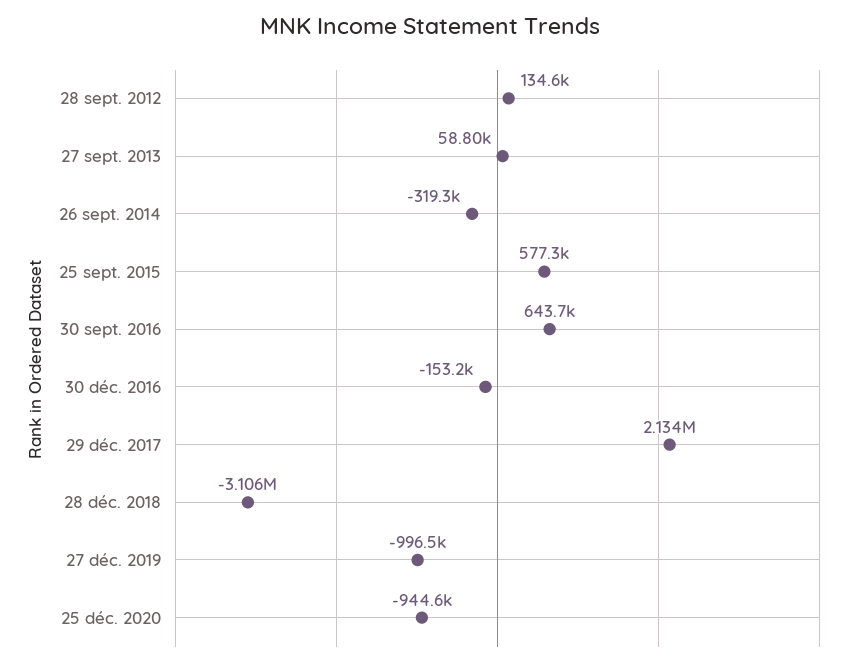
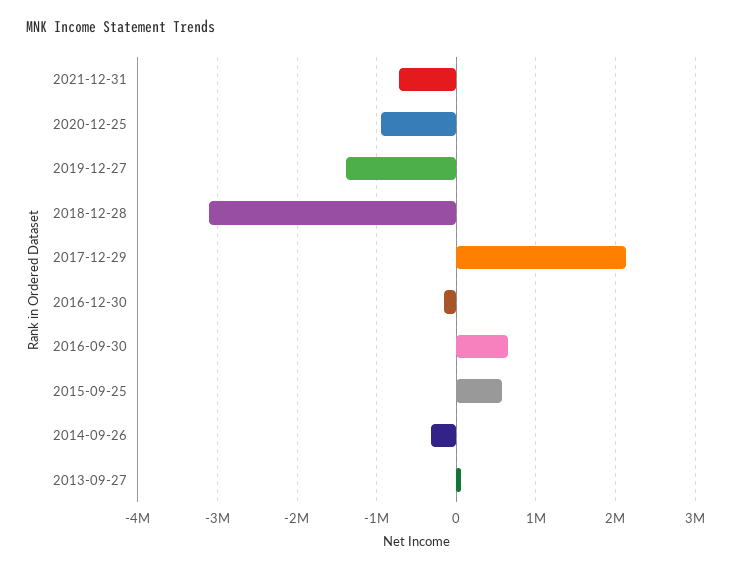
28 sept. 2012: 134600 -> none
27 déc. 2019: -996500 -> -1400000
2021-12-31: none -> -700000

